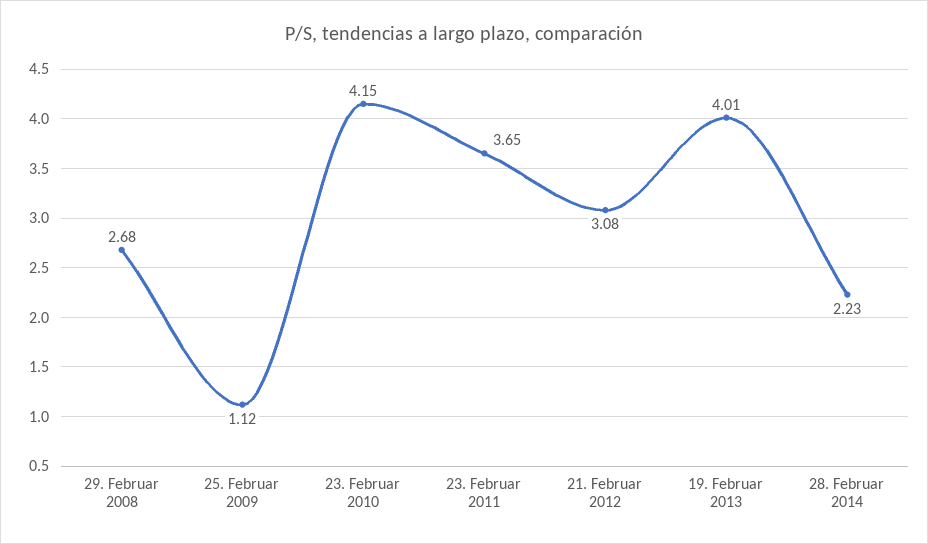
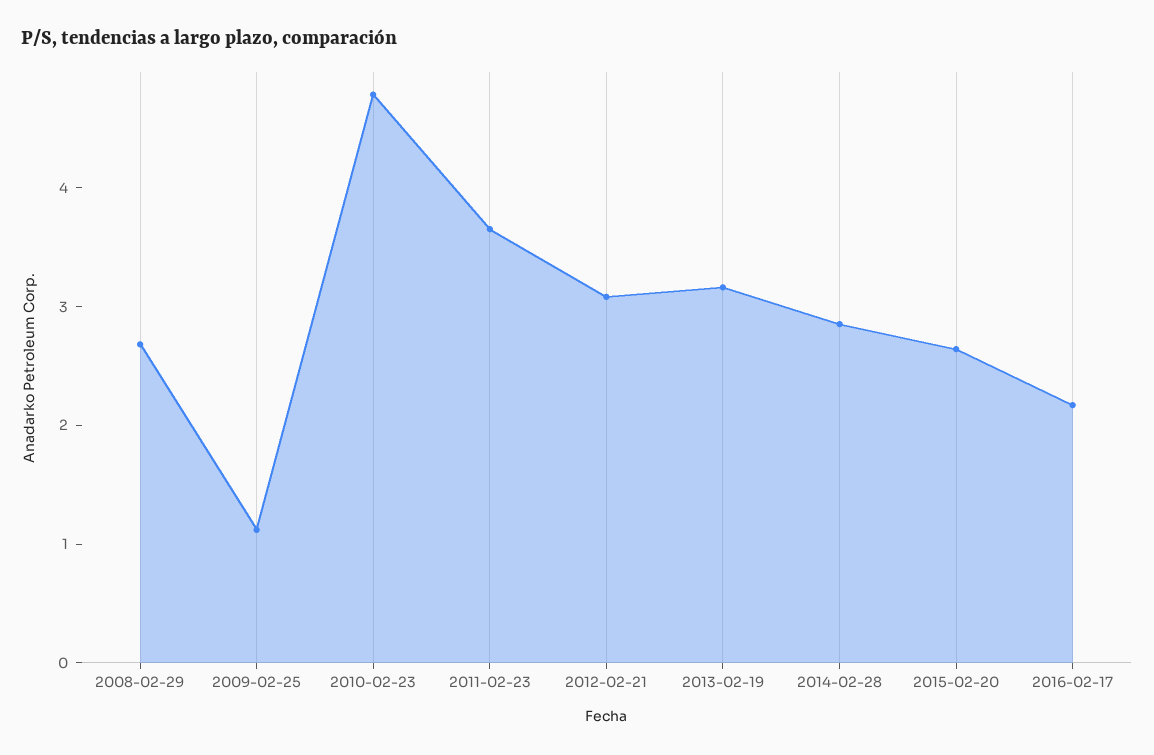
23. Februar 2010: 4.15 -> 4.8
19. Februar 2013: 4.01 -> 3.2
28. Februar 2014: 2.23 -> 2.8
2015-02-20: none -> 2.6
2016-02-17: none -> 2.2

